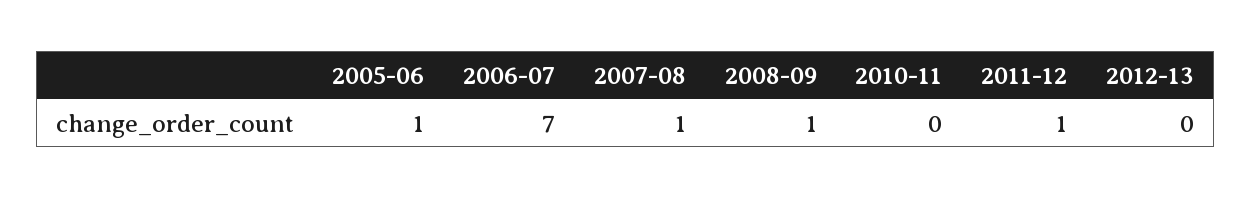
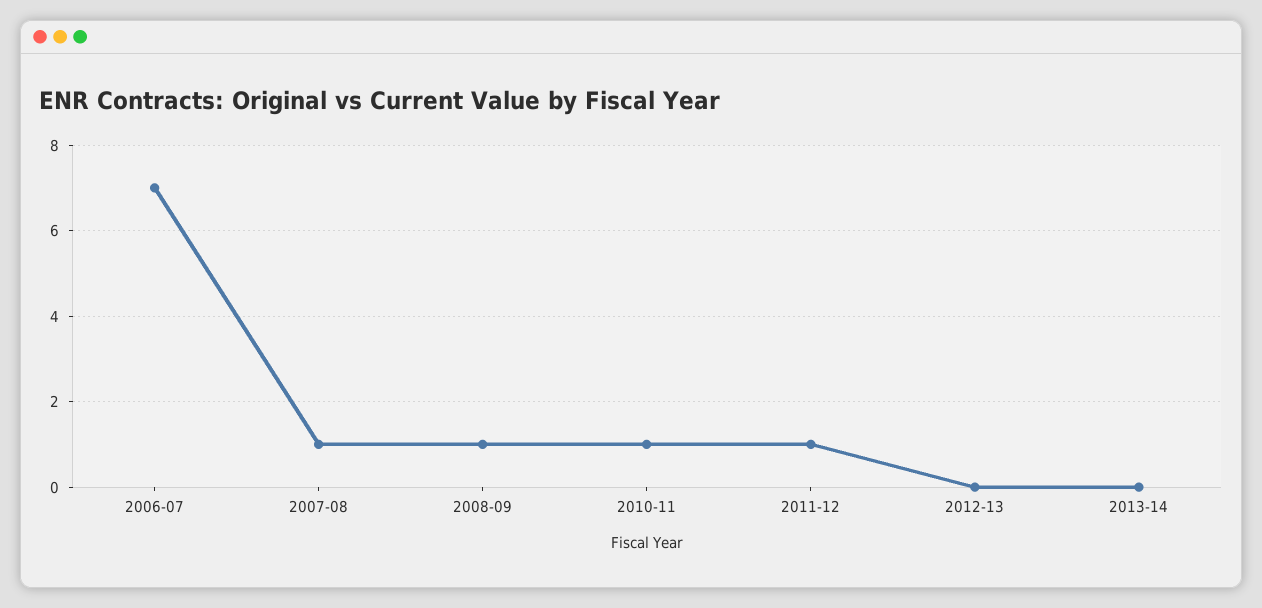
2005-06: 1 -> none
2010-11: 0 -> 1
2013-14: none -> 0

